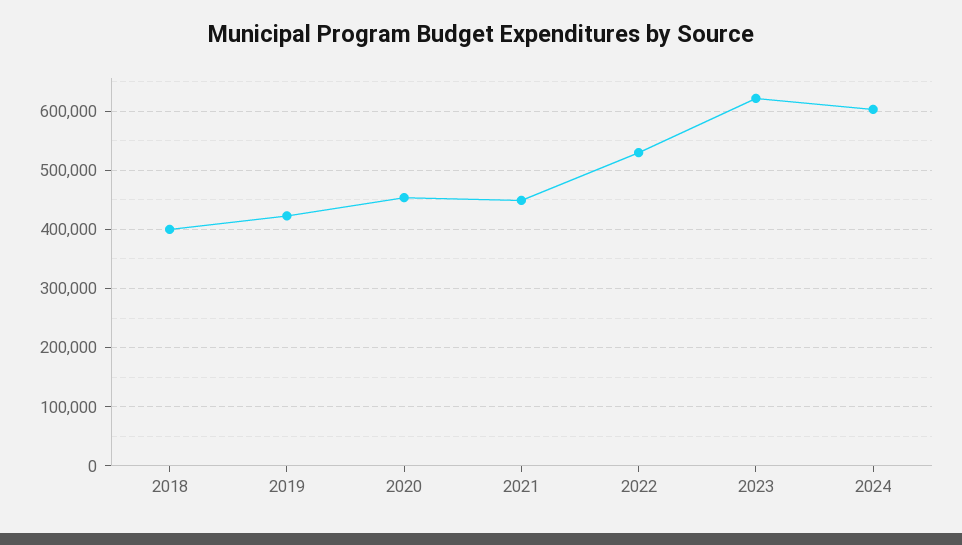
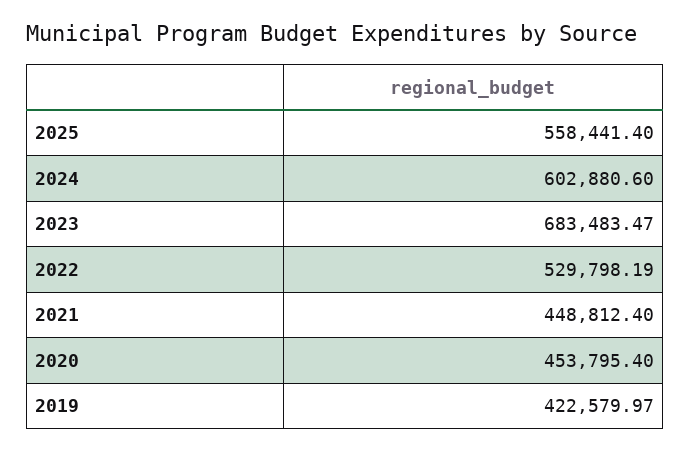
2018: 400000 -> none
2023: 620000 -> 683483.47
2025: none -> 558441.4

